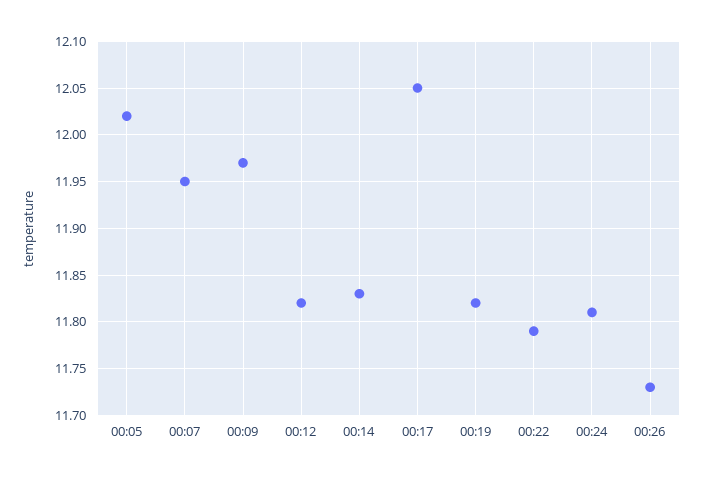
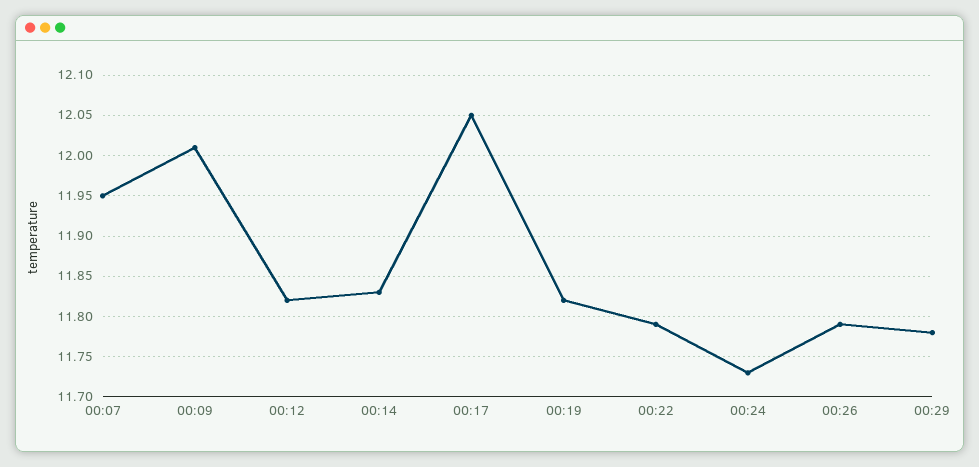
00:05: 12.02 -> none
00:09: 11.97 -> 12.01
00:24: 11.81 -> 11.73
00:26: 11.73 -> 11.79
00:29: none -> 11.78

